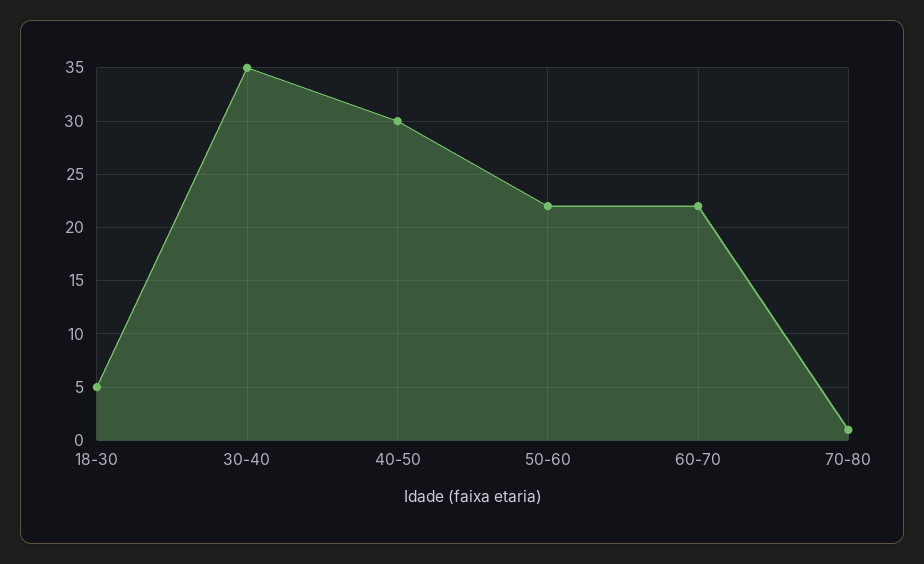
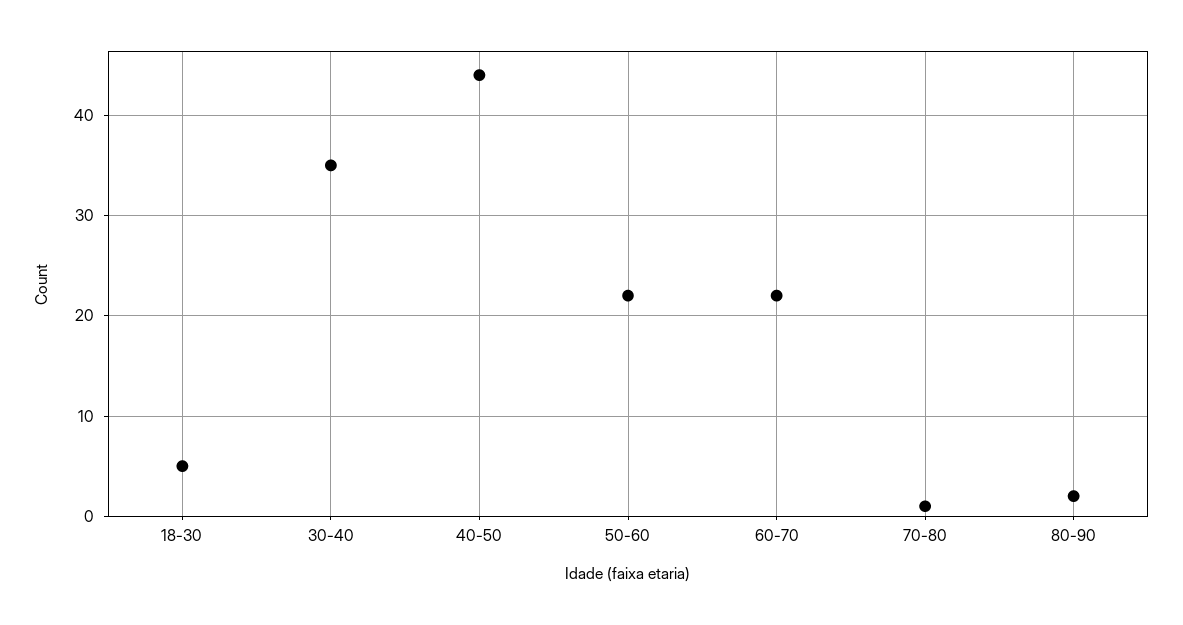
40-50: 30 -> 44
80-90: none -> 2

